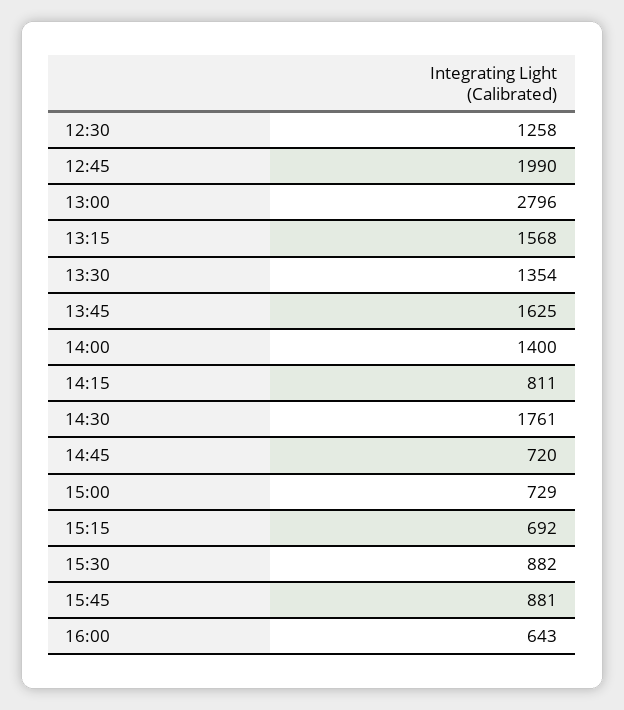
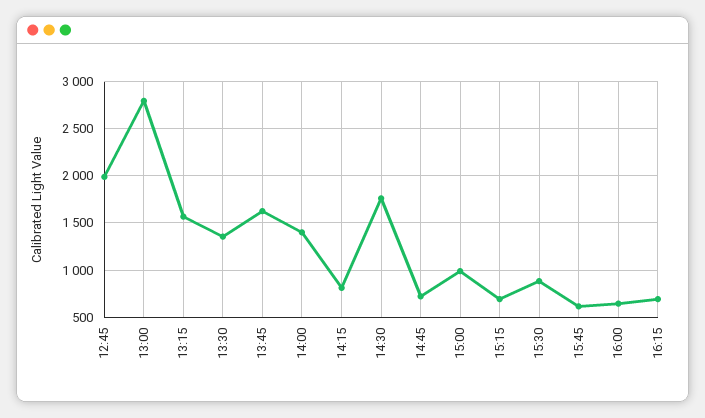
12:30: 1258 -> none
15:00: 729 -> 1000
15:45: 881 -> 600
16:15: none -> 700

